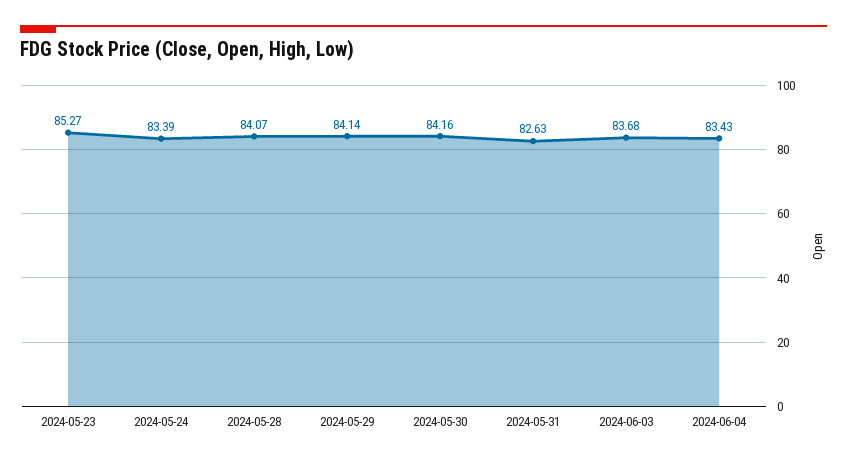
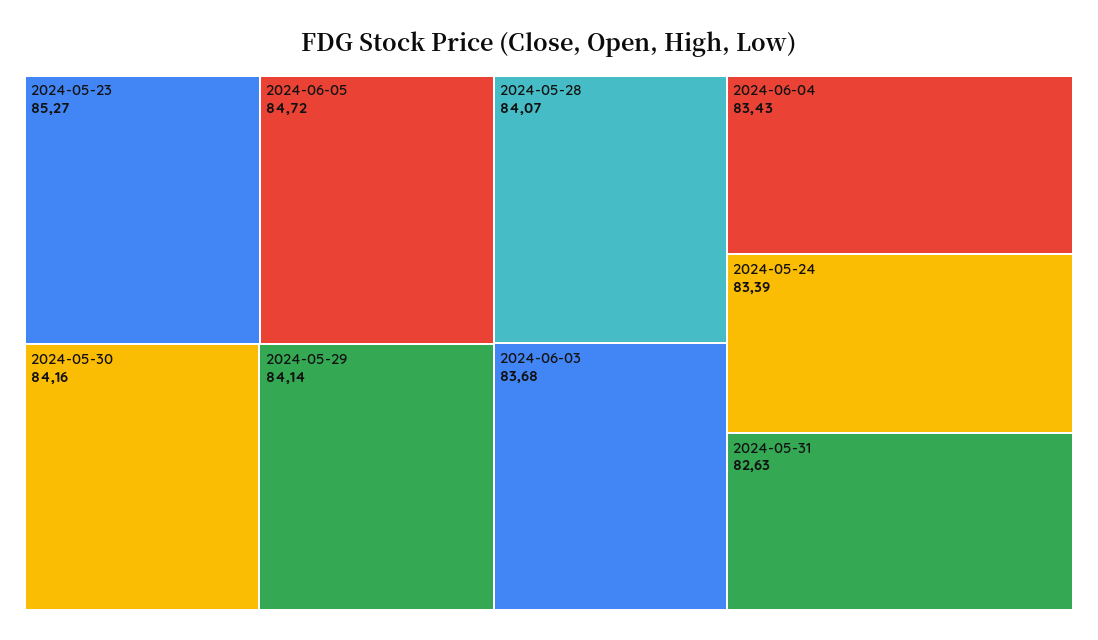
2024-06-05: none -> 84.72

